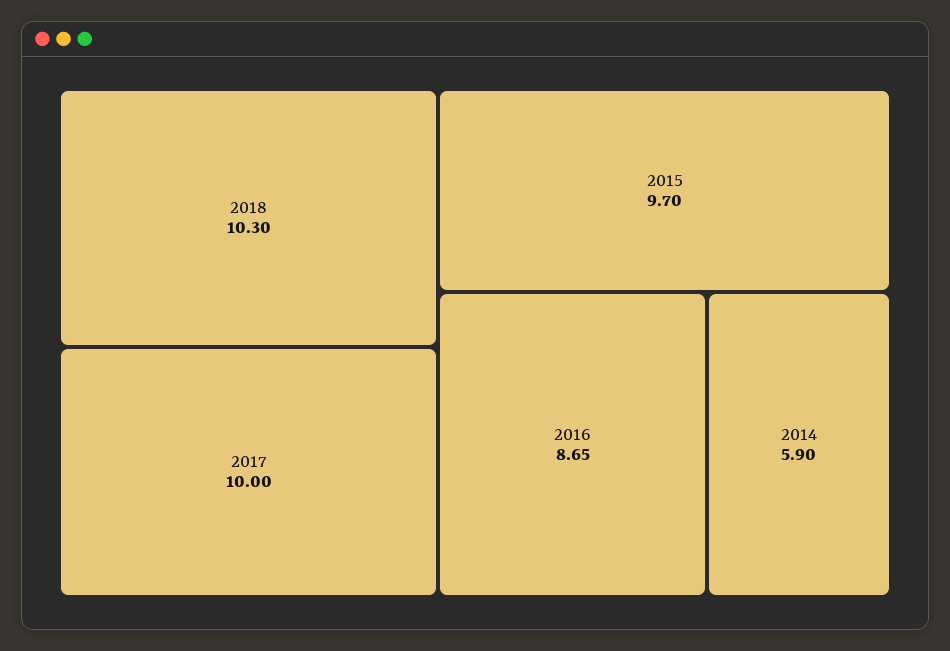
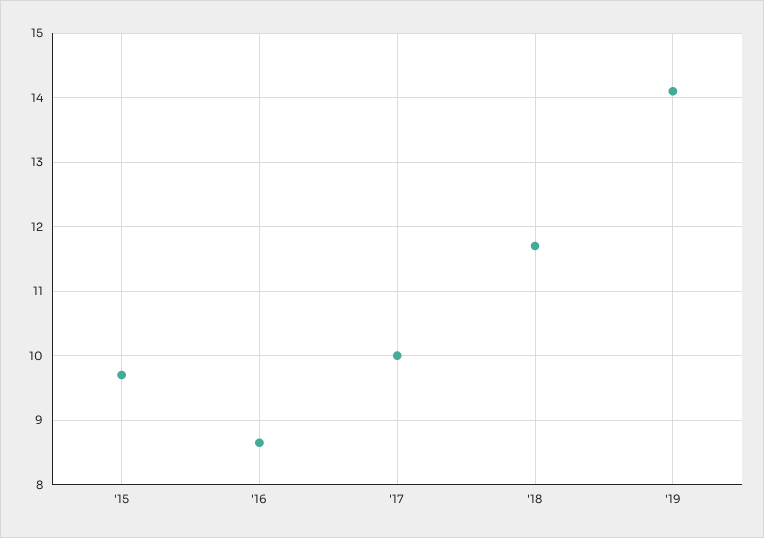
2018: 10.3 -> 11.7
2014: 5.9 -> none
'19: none -> 14.1

